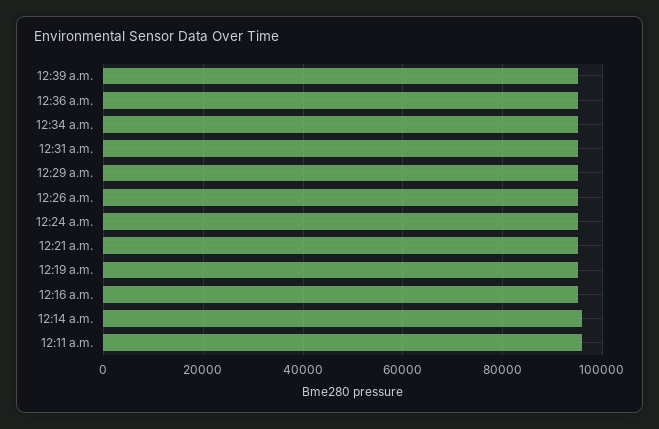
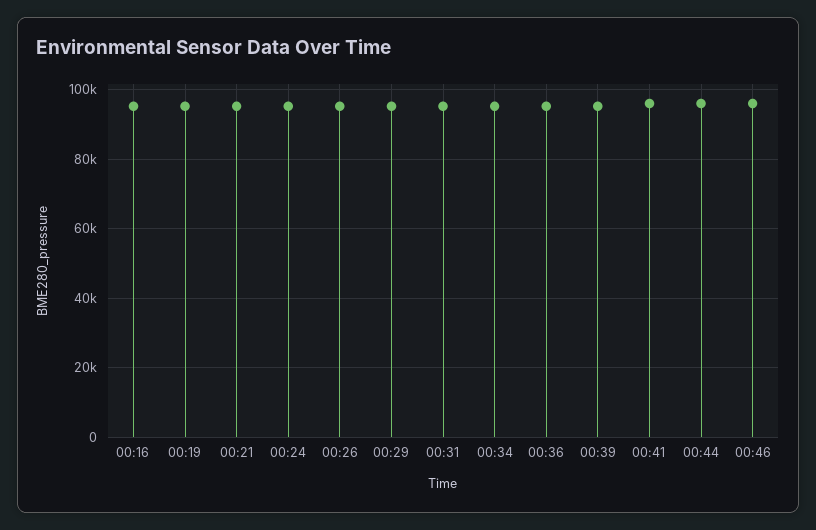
12:14 a.m.: 96000 -> none
12:11 a.m.: 96000 -> none
00:41: none -> 96000
00:44: none -> 96000
00:46: none -> 96000

